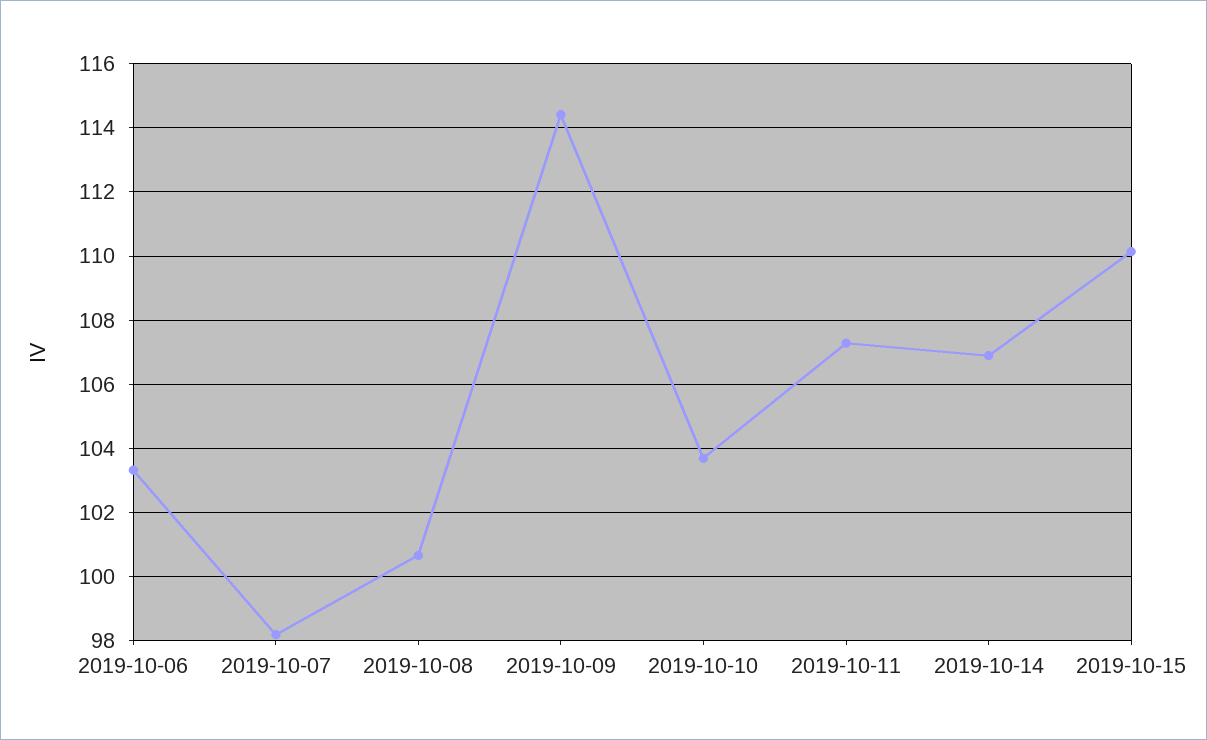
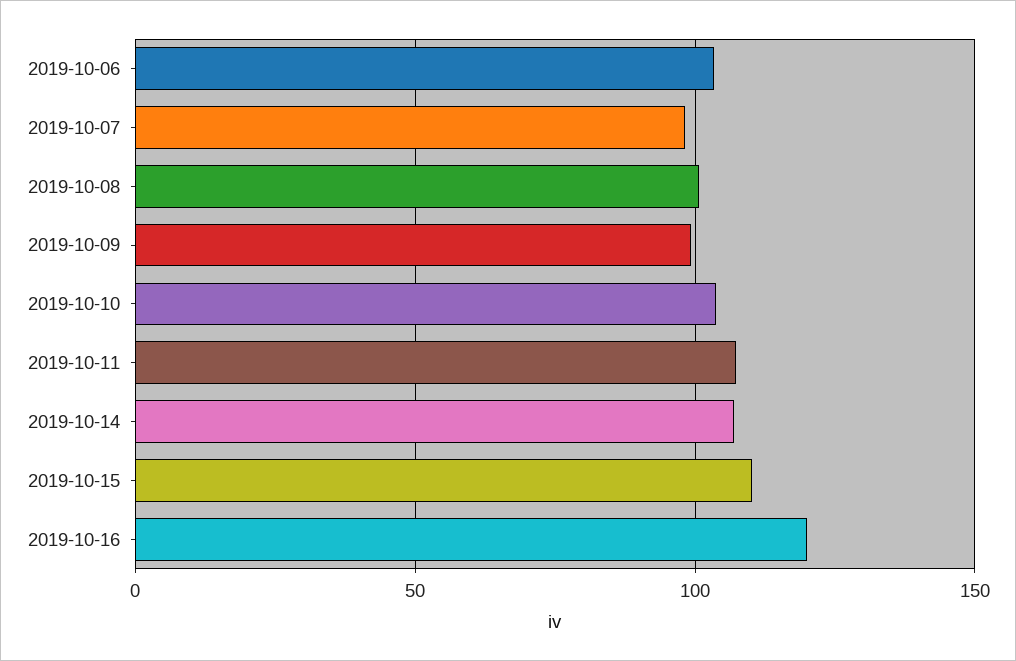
2019-10-09: 114.4 -> 100
2019-10-16: none -> 120

